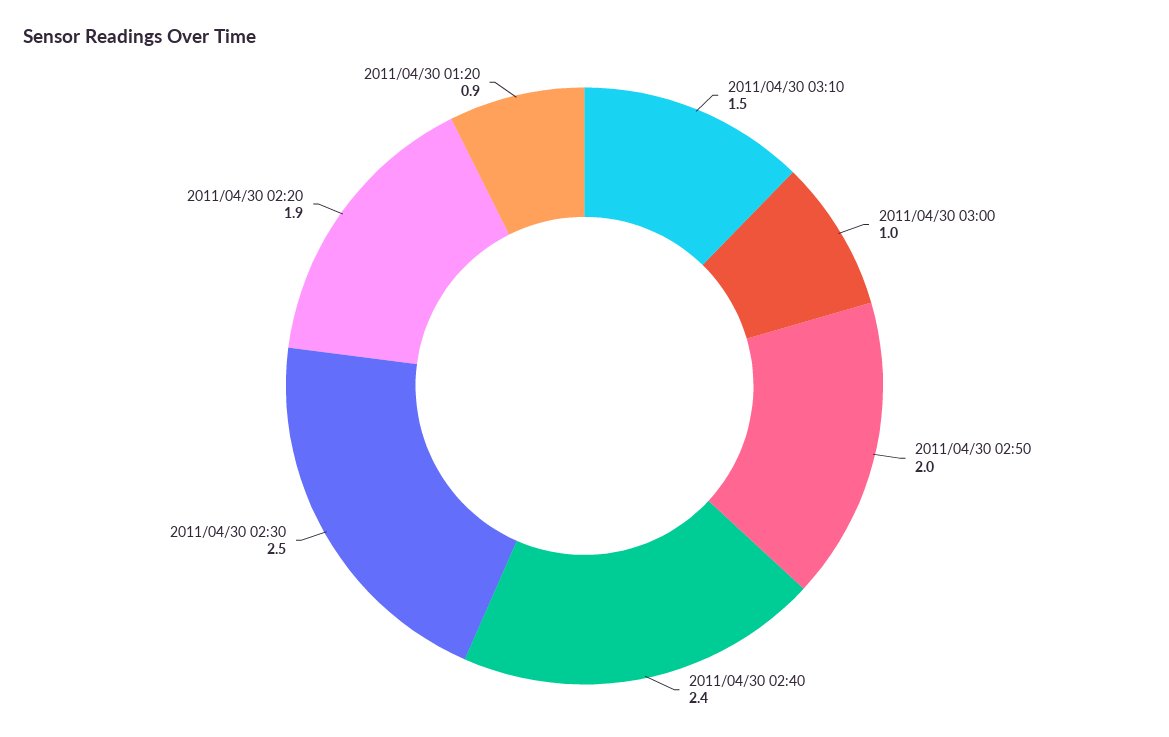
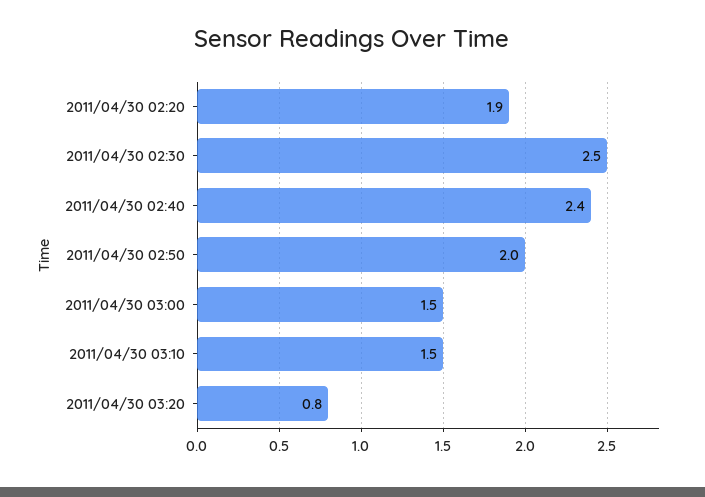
2011/04/30 03:00: 1 -> 1.5
2011/04/30 01:20: 0.9 -> none
2011/04/30 03:20: none -> 0.8

